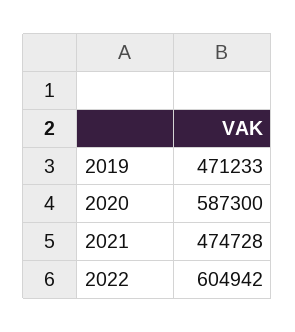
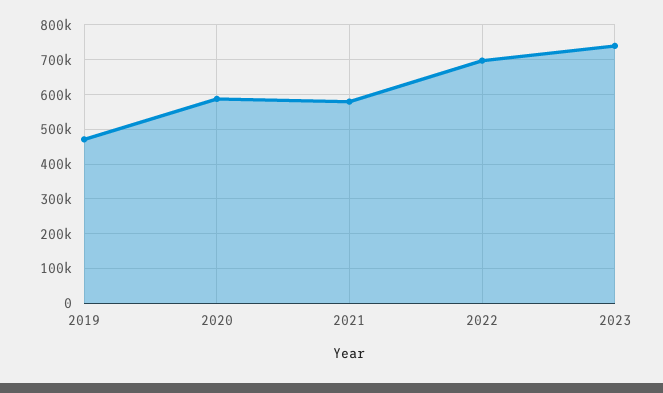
2021: 474728 -> 580000
2022: 604942 -> 700000
2023: none -> 740000

